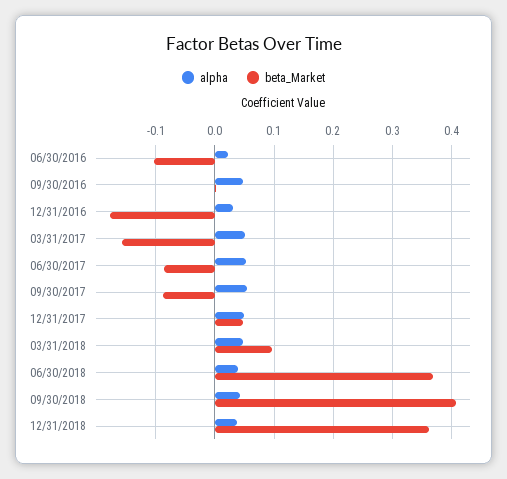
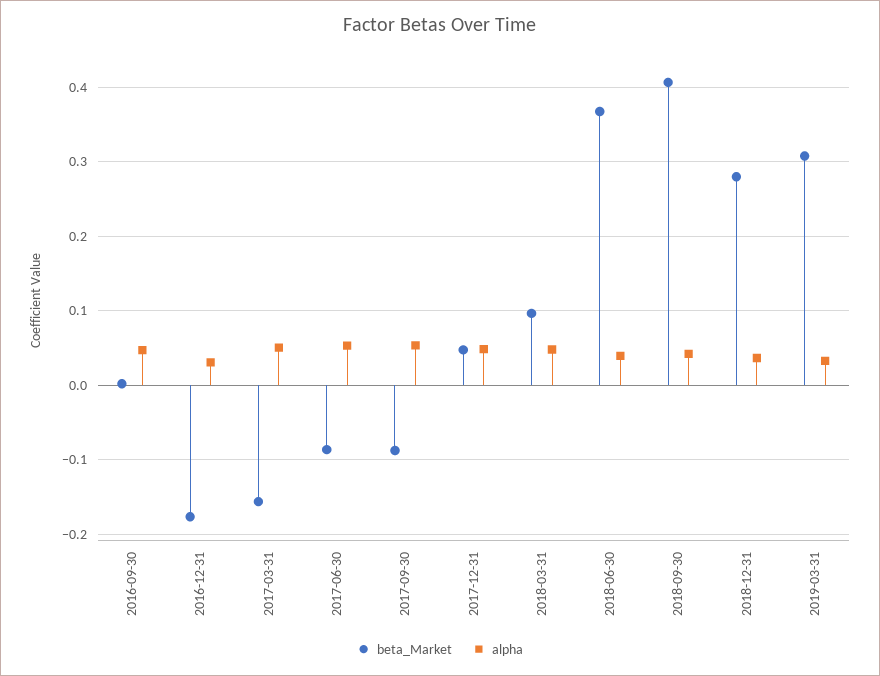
alpha, 06/30/2016: 0.02 -> none
beta_Market, 06/30/2016: -0.1 -> none
beta_Market, 12/31/2018: 0.36 -> 0.28
beta_Market, 2019-03-31: none -> 0.31
alpha, 2019-03-31: none -> 0.03

